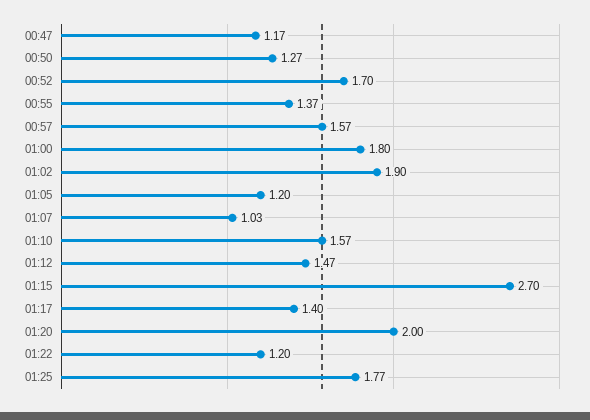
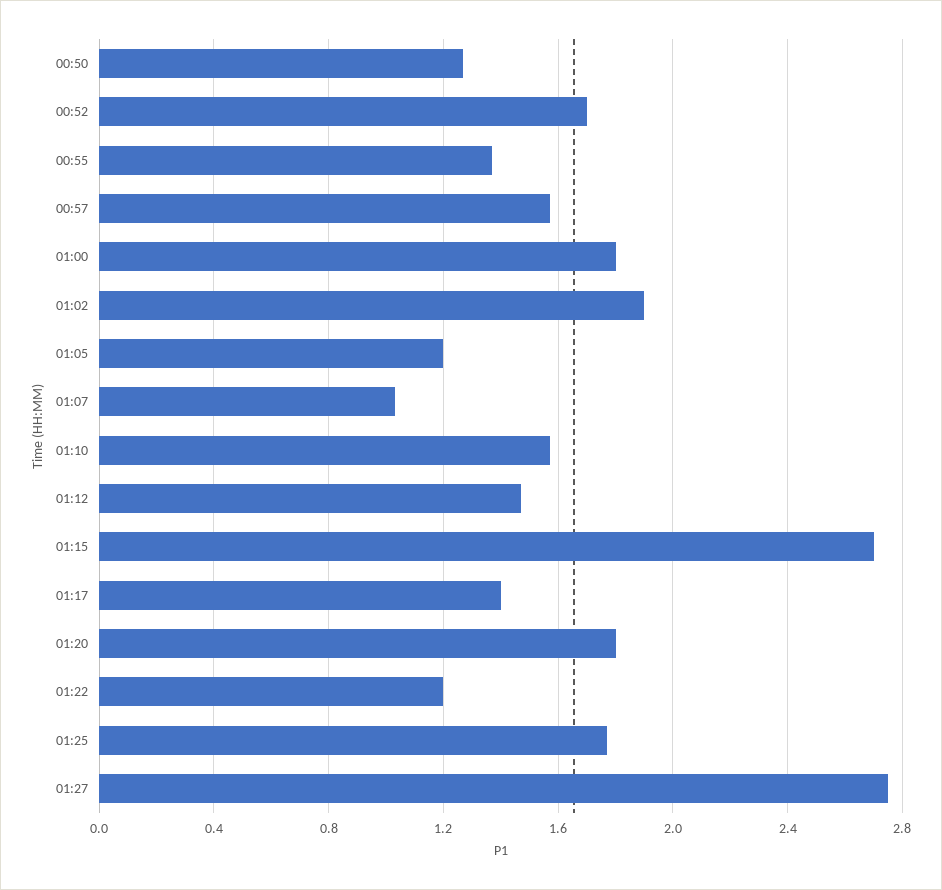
00:47: 1.17 -> none
01:20: 2 -> 1.8
01:27: none -> 2.75

